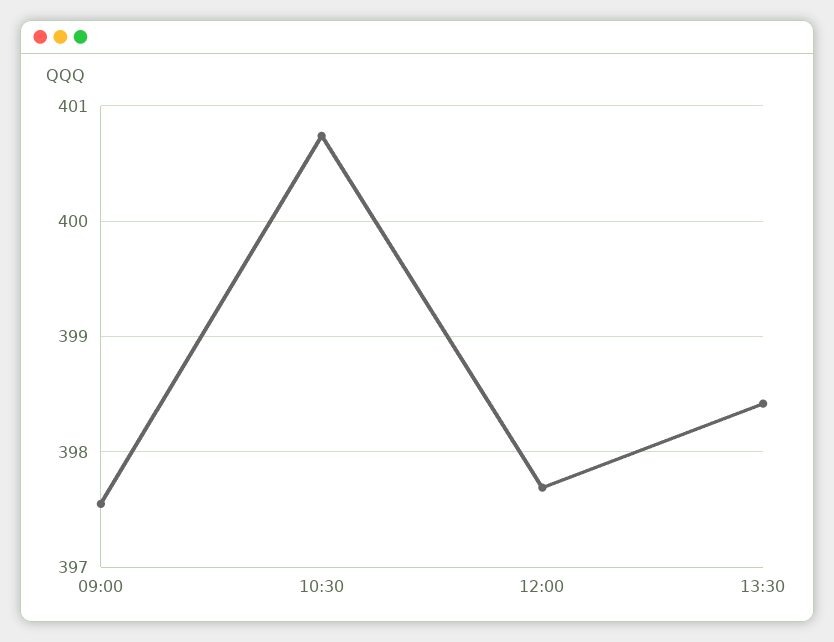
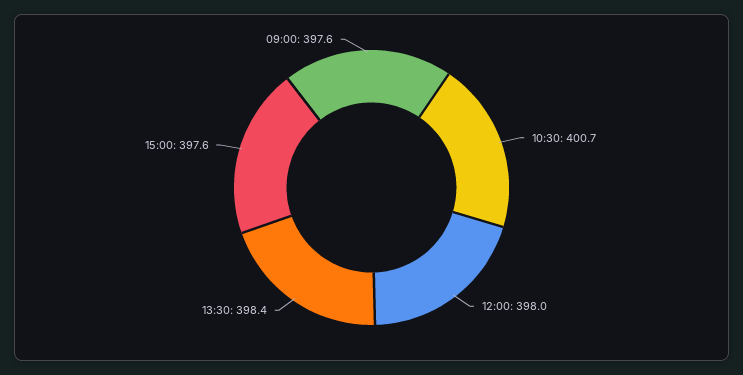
12:00: 397.7 -> 398
15:00: none -> 397.6

